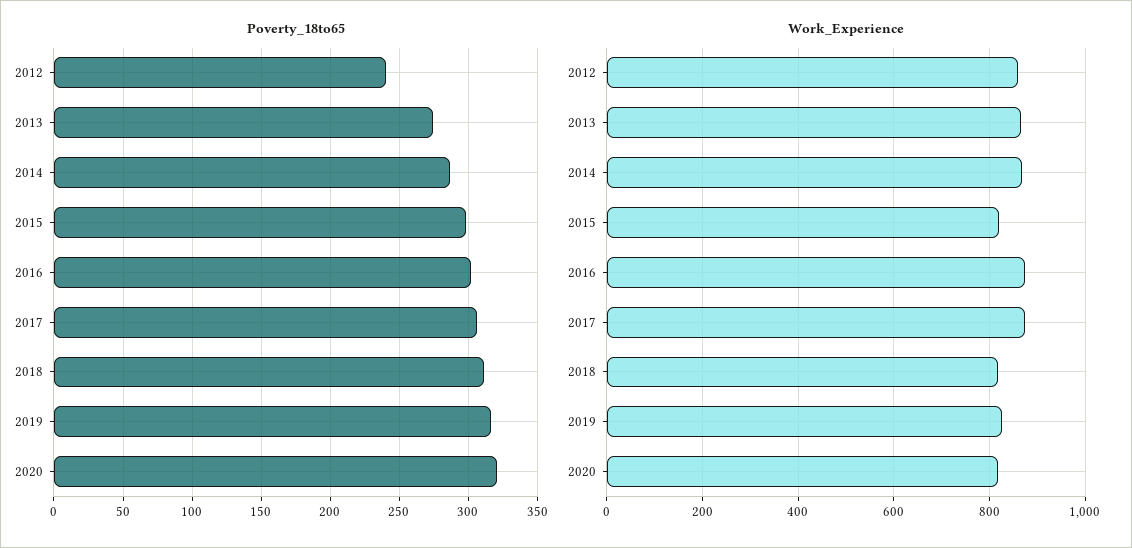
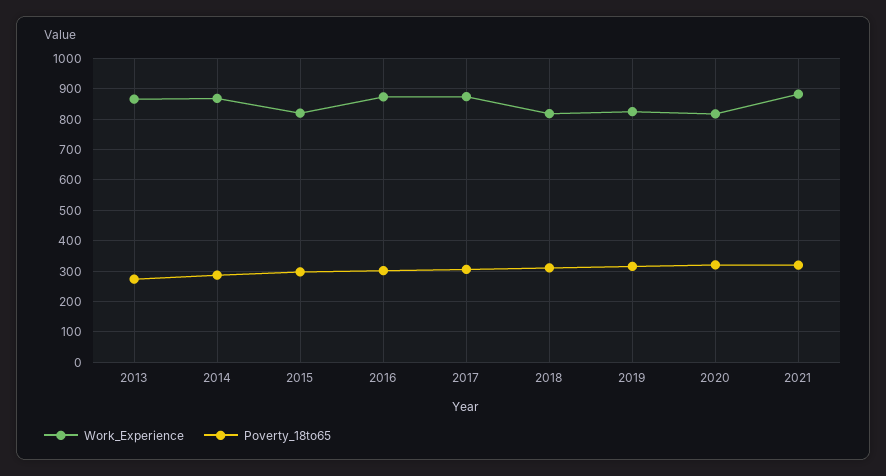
Poverty_18to65, 2012: 240 -> none
Work_Experience, 2012: 860 -> none
Work_Experience, 2021: none -> 880
Poverty_18to65, 2021: none -> 320

